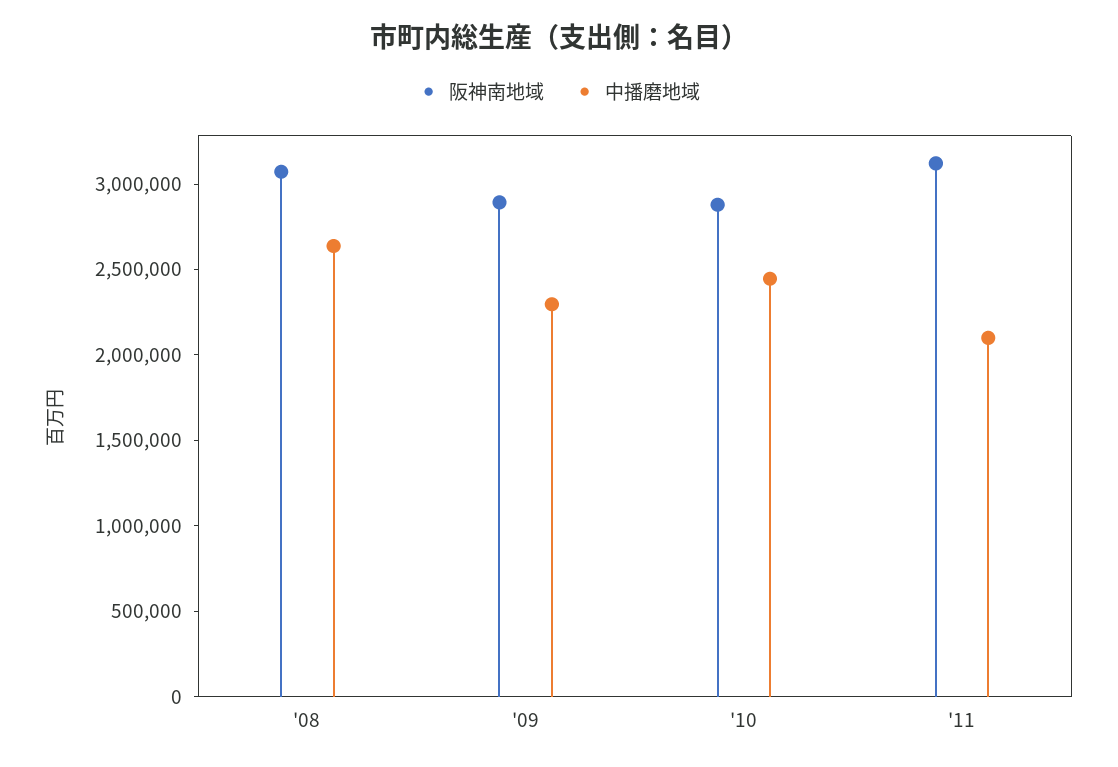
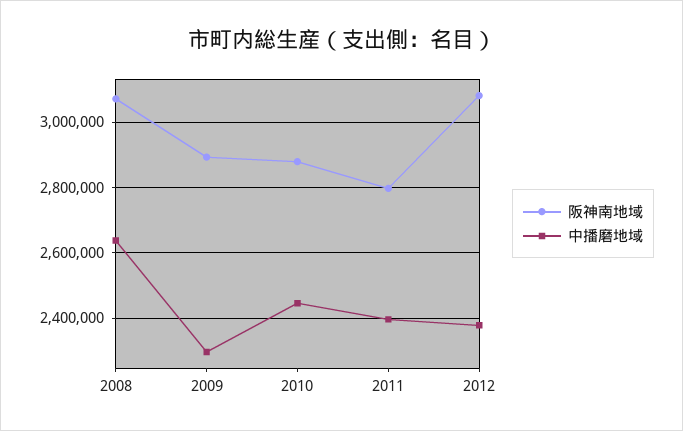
阪神南地域, '11: 3100000 -> 2800000
中播磨地域, '11: 2100000 -> 2400000
阪神南地域, 2012: none -> 3080000
中播磨地域, 2012: none -> 2380000

